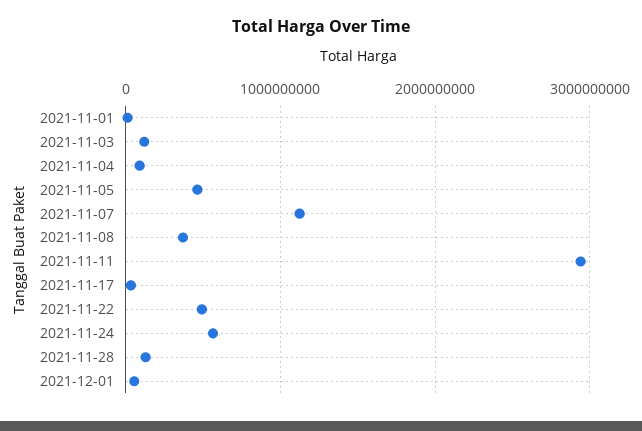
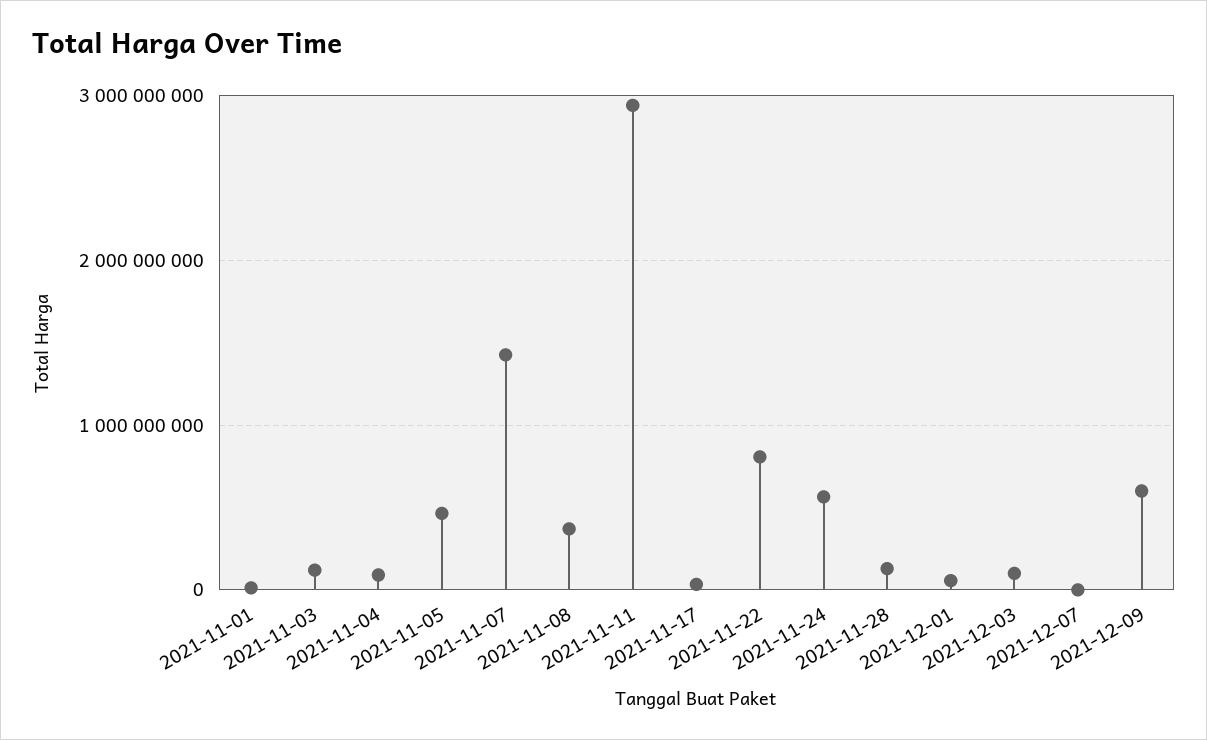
2021-11-07: 1100000000 -> 1400000000
2021-11-22: 500000000 -> 800000000
2021-12-03: none -> 100000000
2021-12-07: none -> 0
2021-12-09: none -> 600000000

